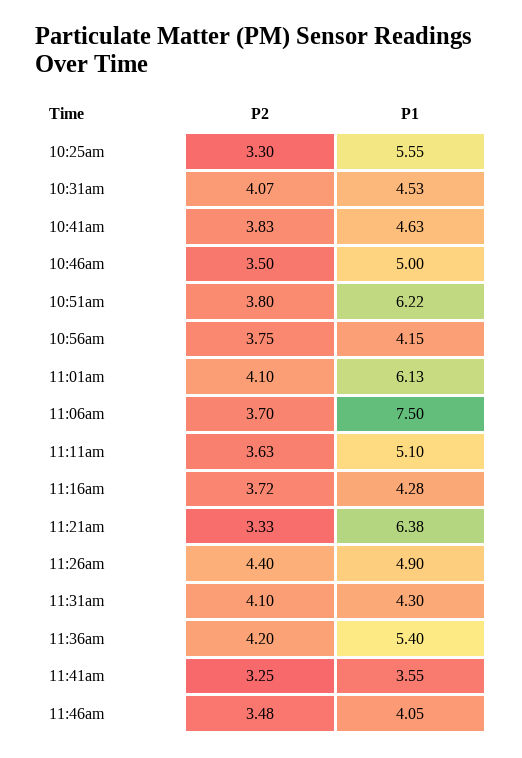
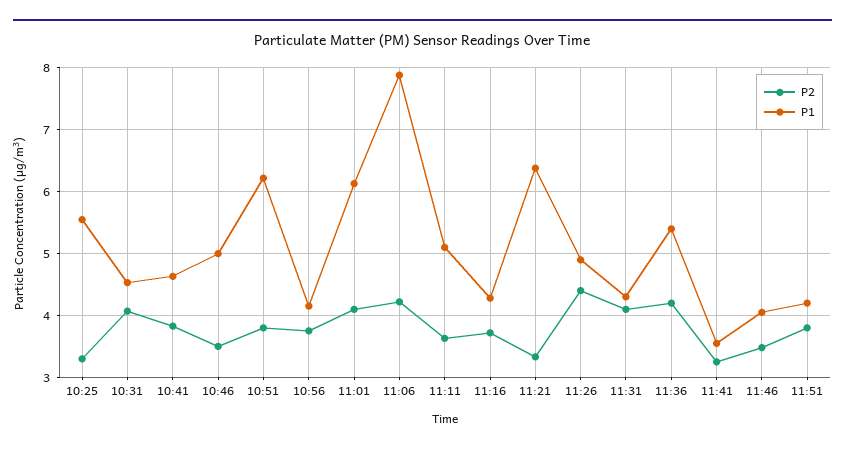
P2, 11:06am: 3.7 -> 4.2
P1, 11:06am: 7.5 -> 7.9
P2, 11:51: none -> 3.8
P1, 11:51: none -> 4.2

